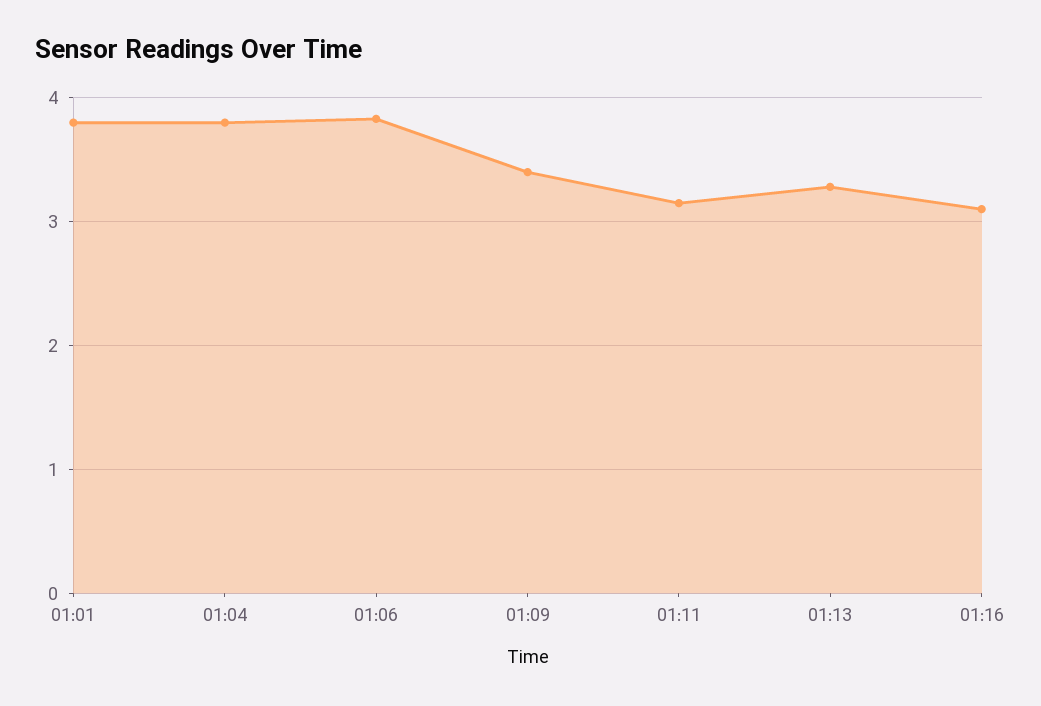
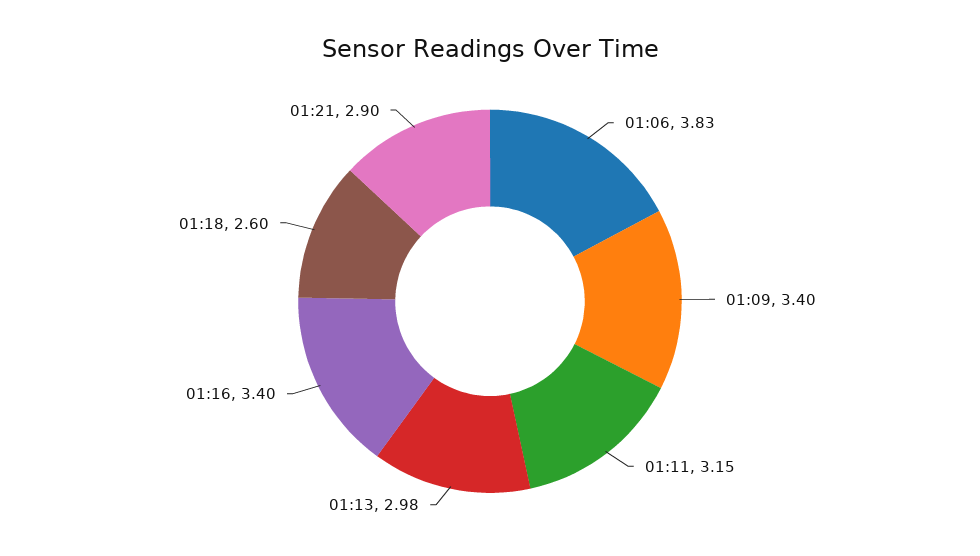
01:01: 3.8 -> none
01:04: 3.8 -> none
01:13: 3.3 -> 2.98
01:16: 3.1 -> 3.4
01:18: none -> 2.6
01:21: none -> 2.9

